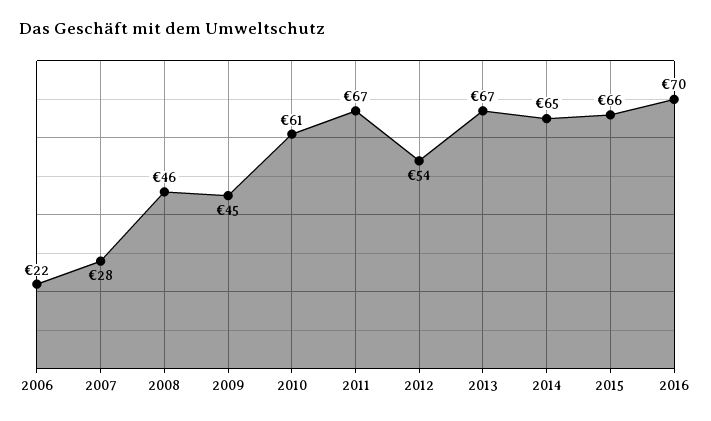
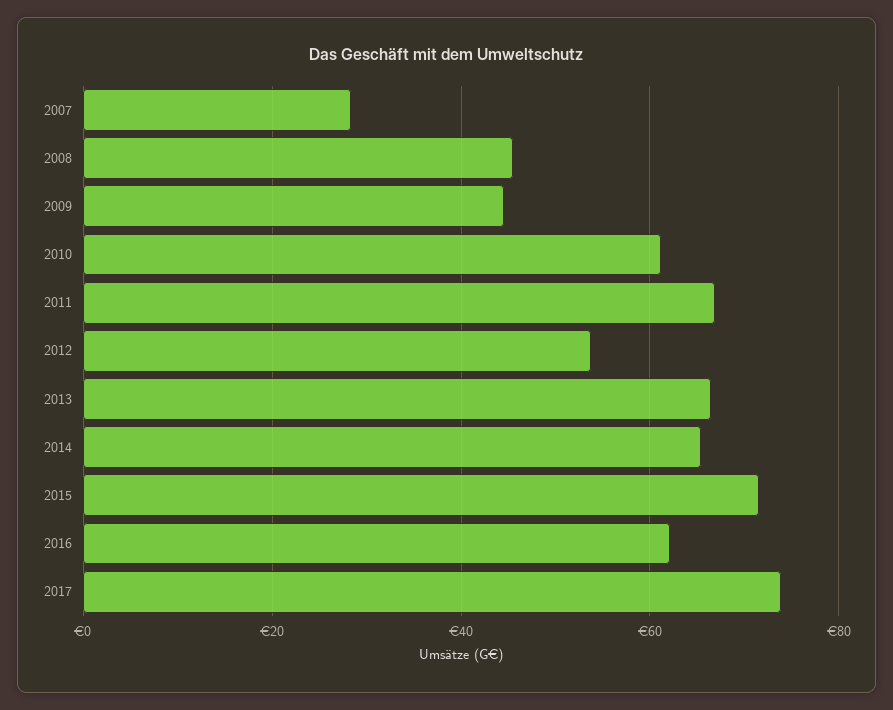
2006: 22 -> none
2015: 66 -> 72
2016: 70 -> 62
2017: none -> 74

